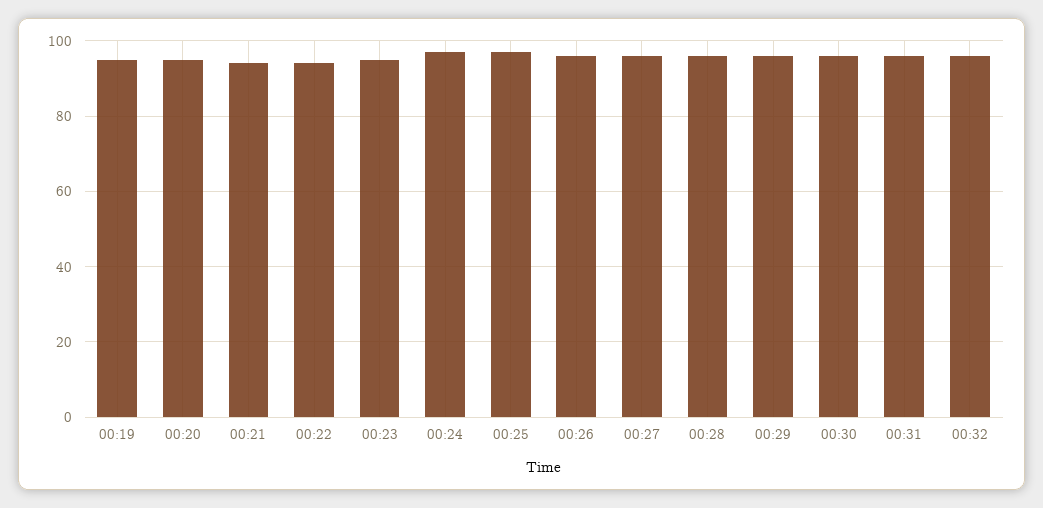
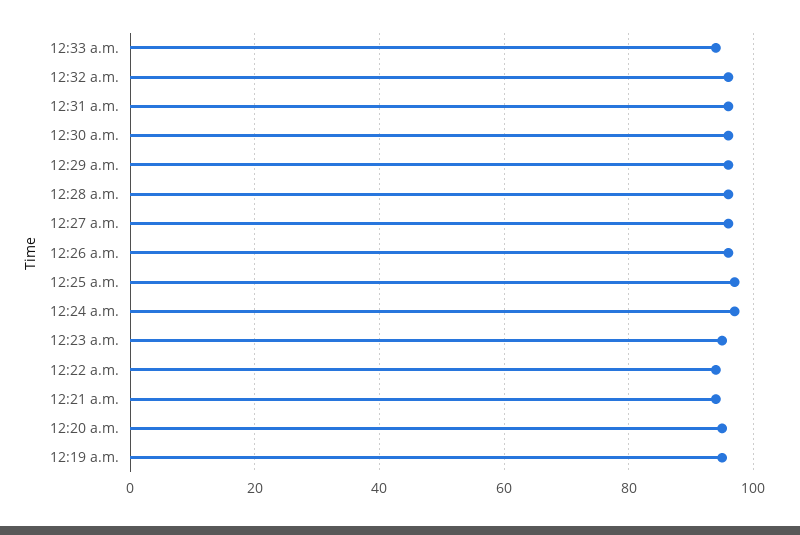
12:33 a.m.: none -> 95

